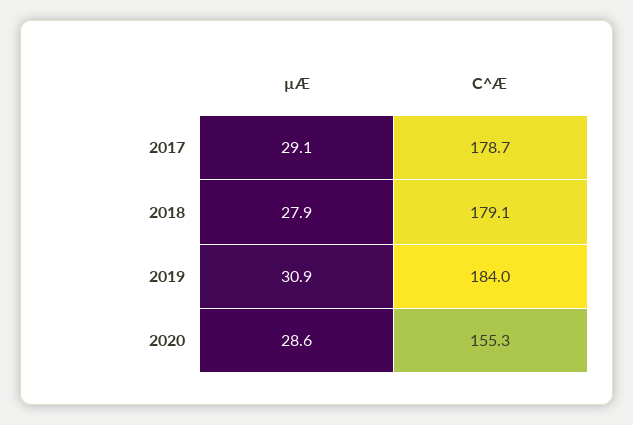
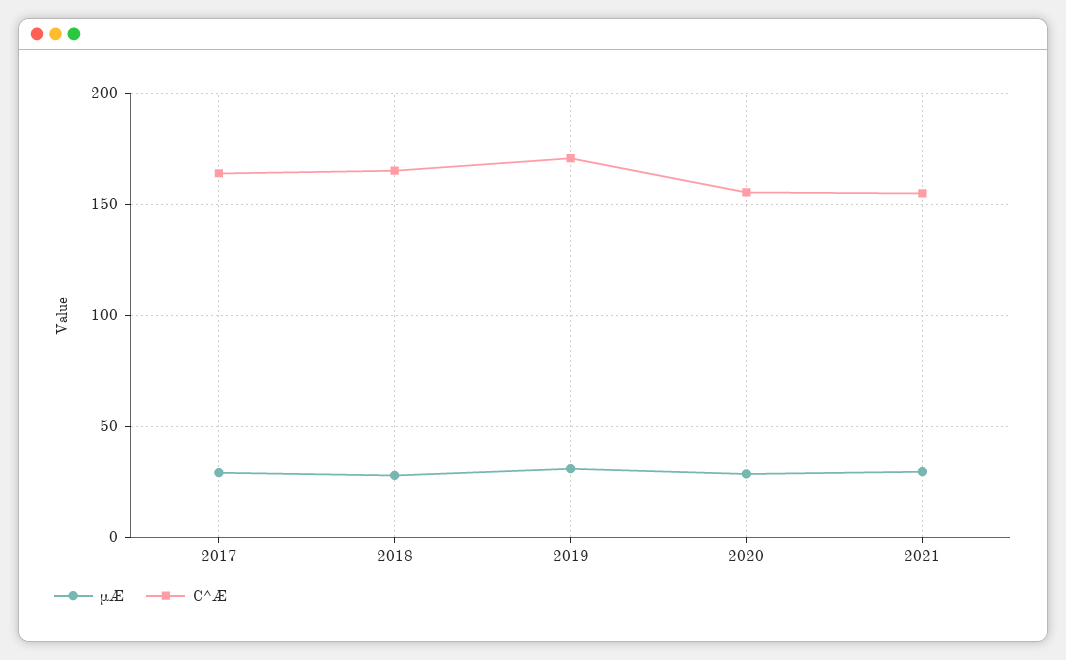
C^Æ, 2017: 178.7 -> 165
C^Æ, 2018: 179.1 -> 165
C^Æ, 2019: 184 -> 170
µÆ, 2021: none -> 30
C^Æ, 2021: none -> 155

